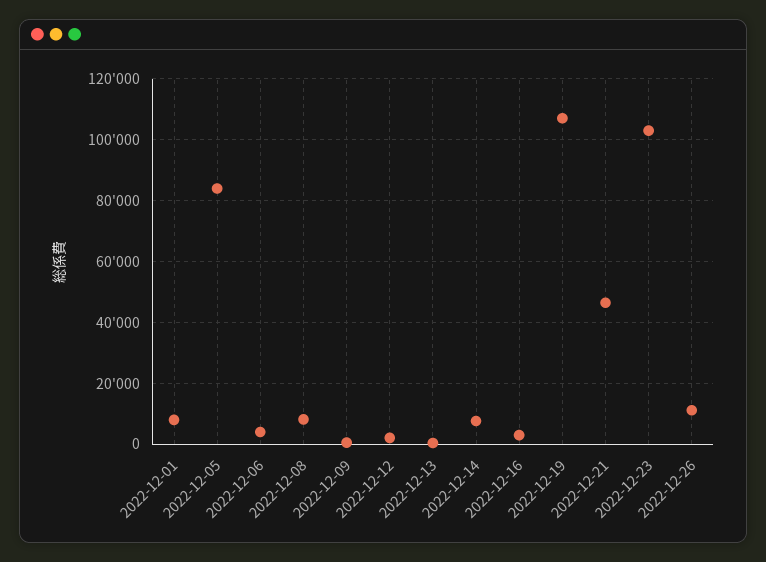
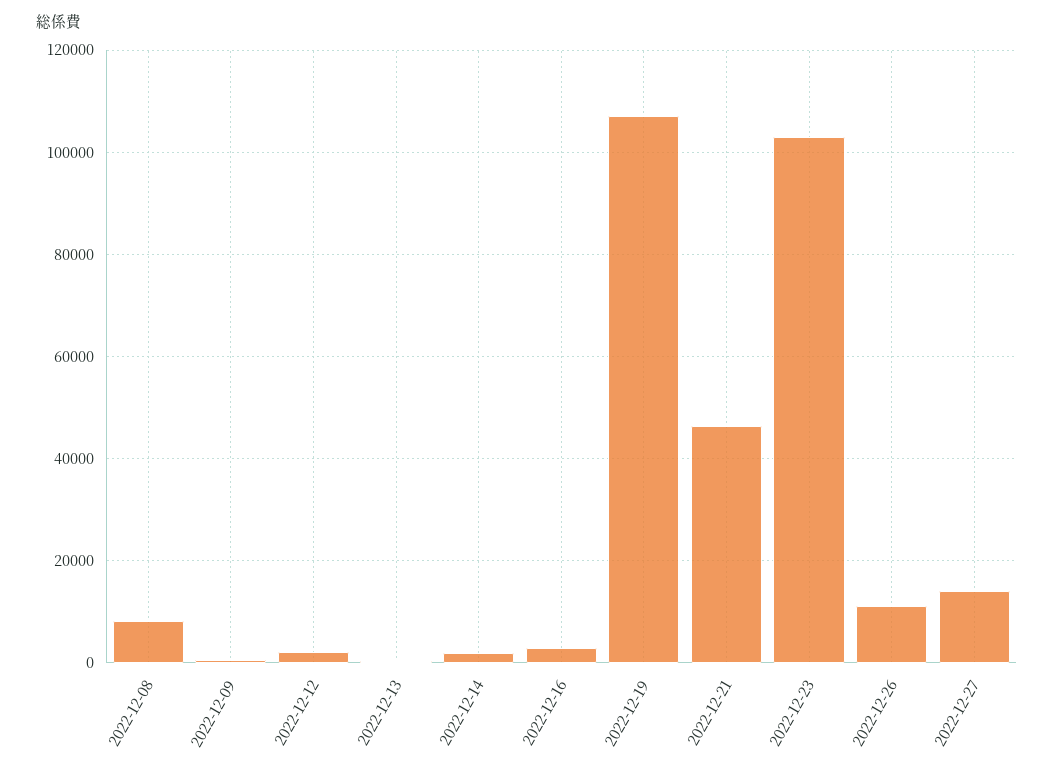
2022-12-01: 8000 -> none
2022-12-05: 84000 -> none
2022-12-06: 4000 -> none
2022-12-14: 8000 -> 2000
2022-12-27: none -> 14000

